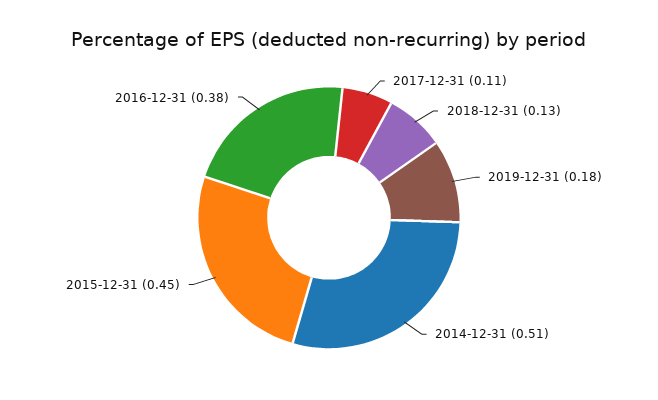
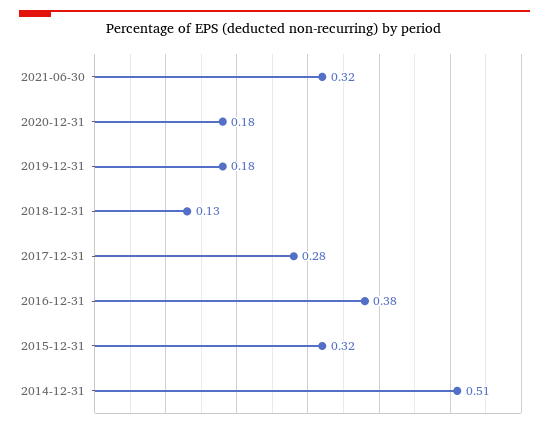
2017-12-31: 0.11 -> 0.28
2015-12-31: 0.45 -> 0.32
2021-06-30: none -> 0.32
2020-12-31: none -> 0.18

